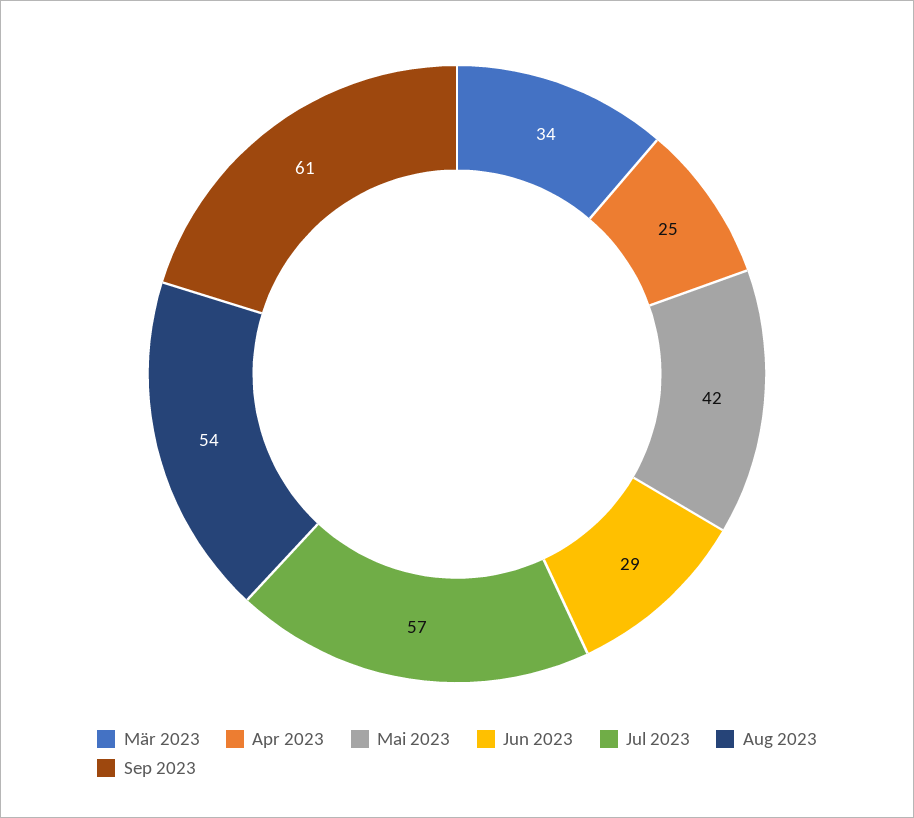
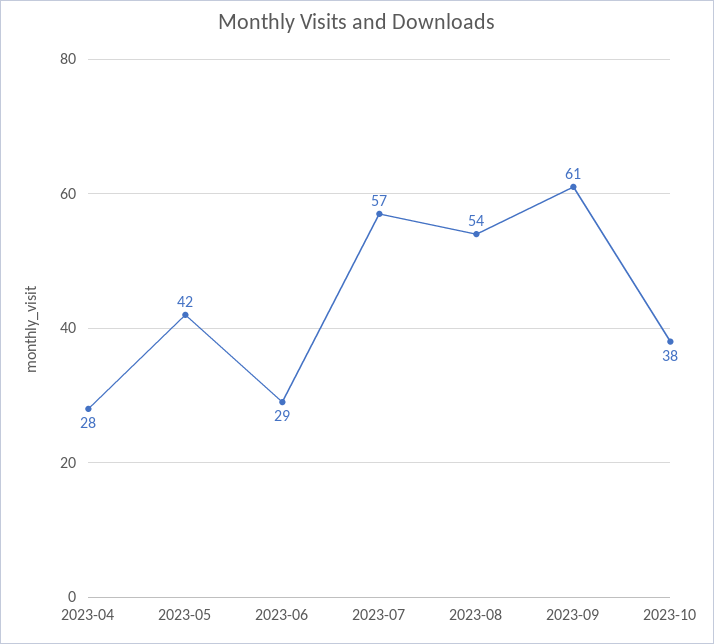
Mär 2023: 34 -> none
Apr 2023: 25 -> 28
2023-10: none -> 38

